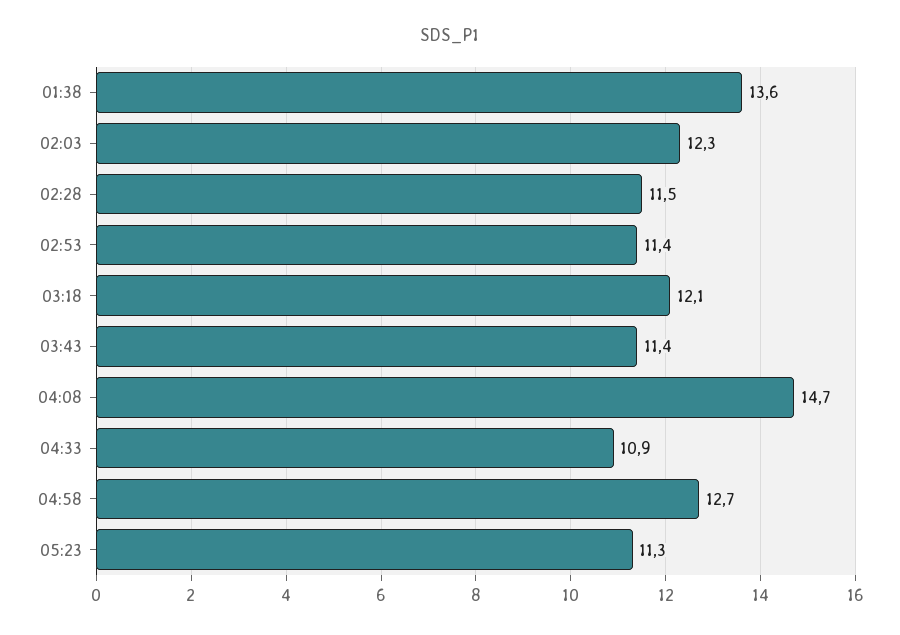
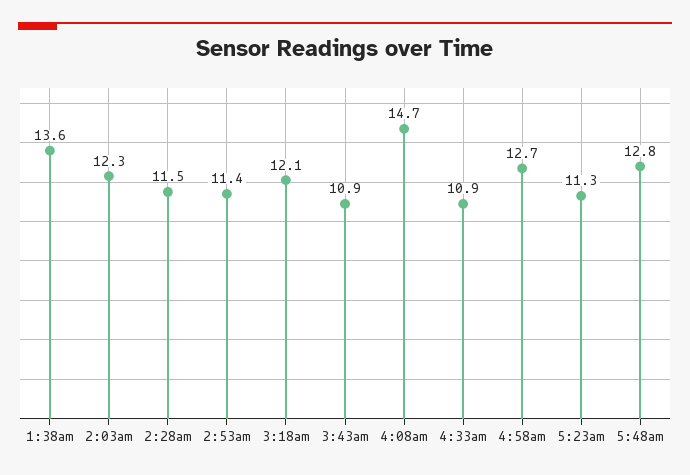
03:43: 11.4 -> 10.9
5:48am: none -> 12.8

